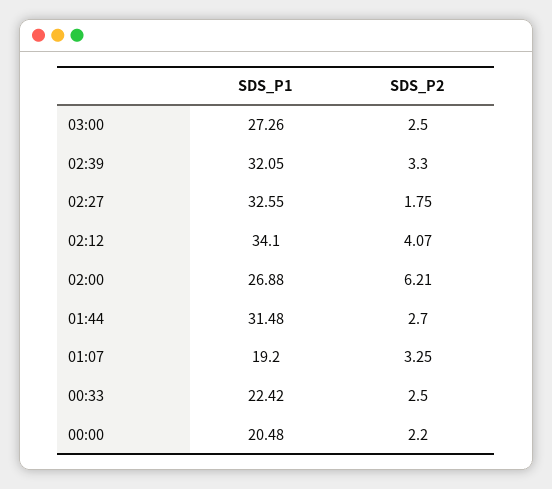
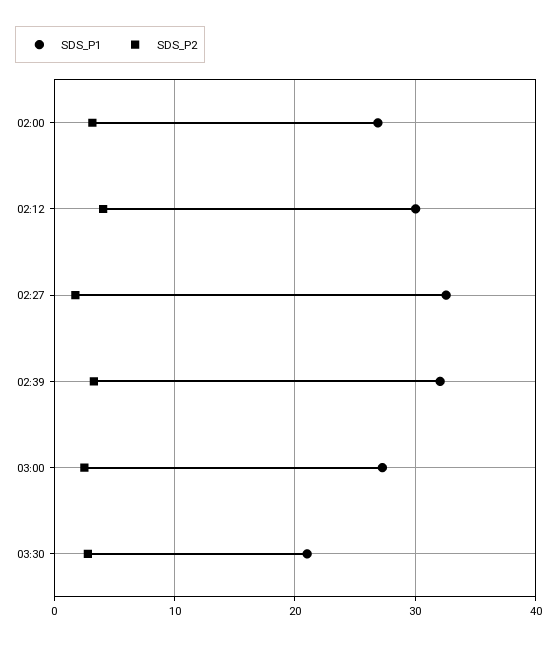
SDS_P1, 02:12: 34.1 -> 30
SDS_P2, 02:00: 6.21 -> 3
SDS_P1, 01:44: 31.48 -> none
SDS_P2, 01:44: 2.7 -> none
SDS_P1, 01:07: 19.2 -> none
SDS_P2, 01:07: 3.25 -> none
SDS_P1, 00:33: 22.42 -> none
SDS_P2, 00:33: 2.5 -> none
SDS_P1, 00:00: 20.48 -> none
SDS_P2, 00:00: 2.2 -> none
SDS_P1, 03:30: none -> 21
SDS_P2, 03:30: none -> 3

